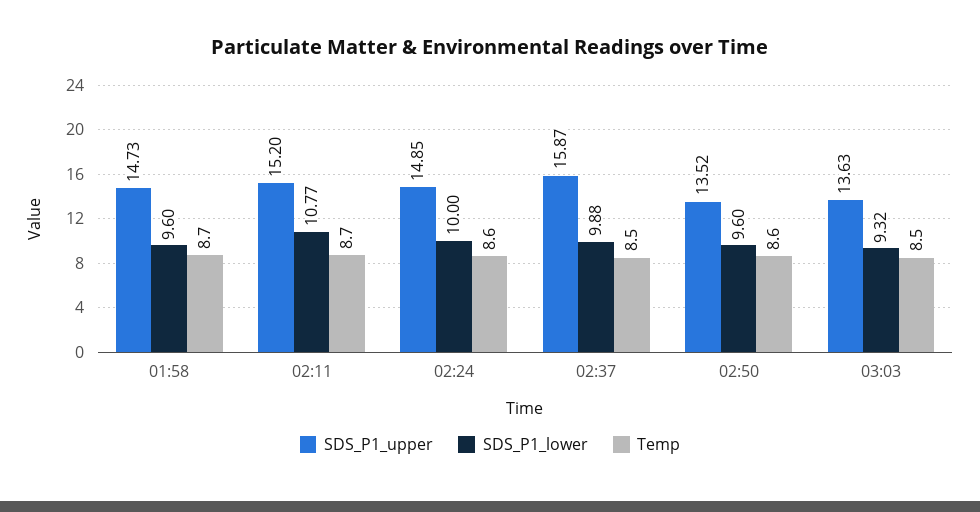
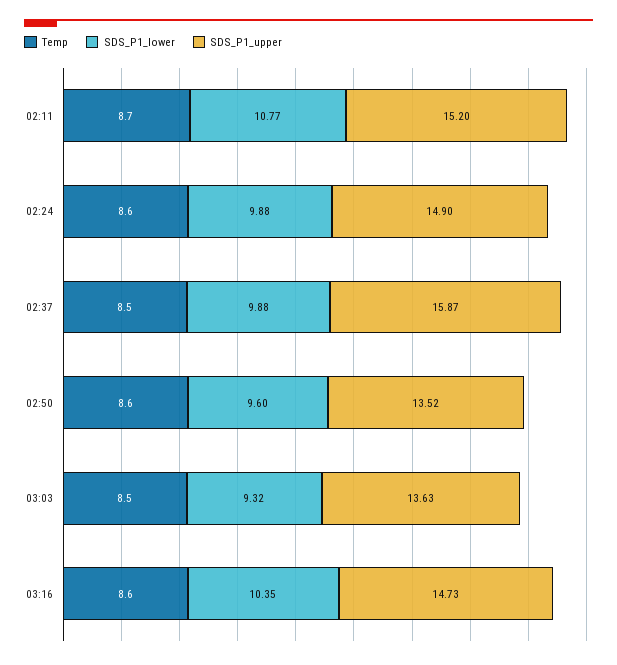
SDS_P1_upper, 01:58: 14.73 -> none
SDS_P1_lower, 01:58: 9.6 -> none
Temp, 01:58: 8.7 -> none
SDS_P1_upper, 02:24: 14.85 -> 14.9
SDS_P1_lower, 02:24: 10 -> 9.88
Temp, 03:16: none -> 8.6
SDS_P1_lower, 03:16: none -> 10.35
SDS_P1_upper, 03:16: none -> 14.73

